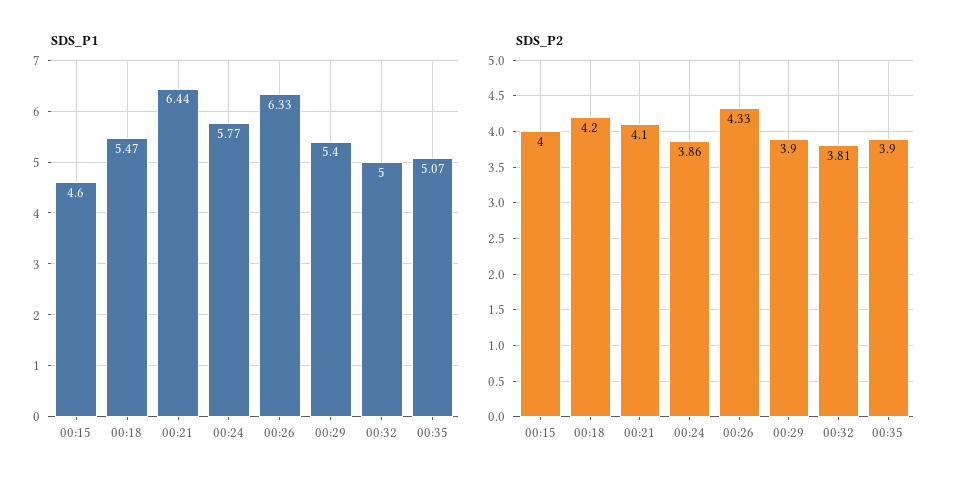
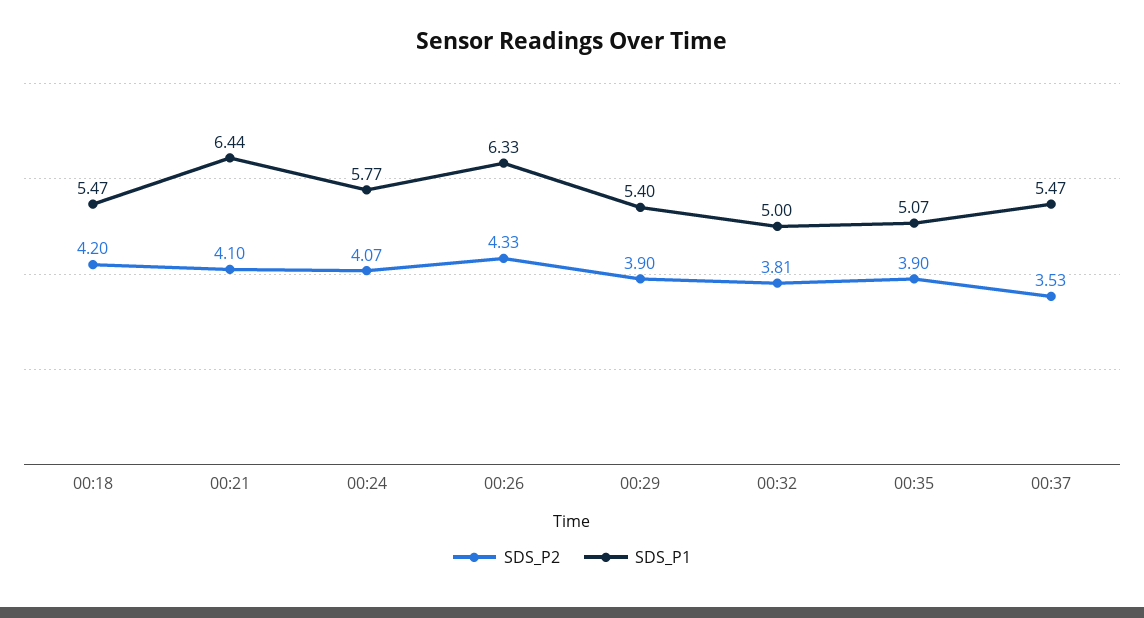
SDS_P1, 00:15: 4.6 -> none
SDS_P2, 00:15: 4 -> none
SDS_P2, 00:24: 3.86 -> 4.07
SDS_P2, 00:37: none -> 3.53
SDS_P1, 00:37: none -> 5.47

